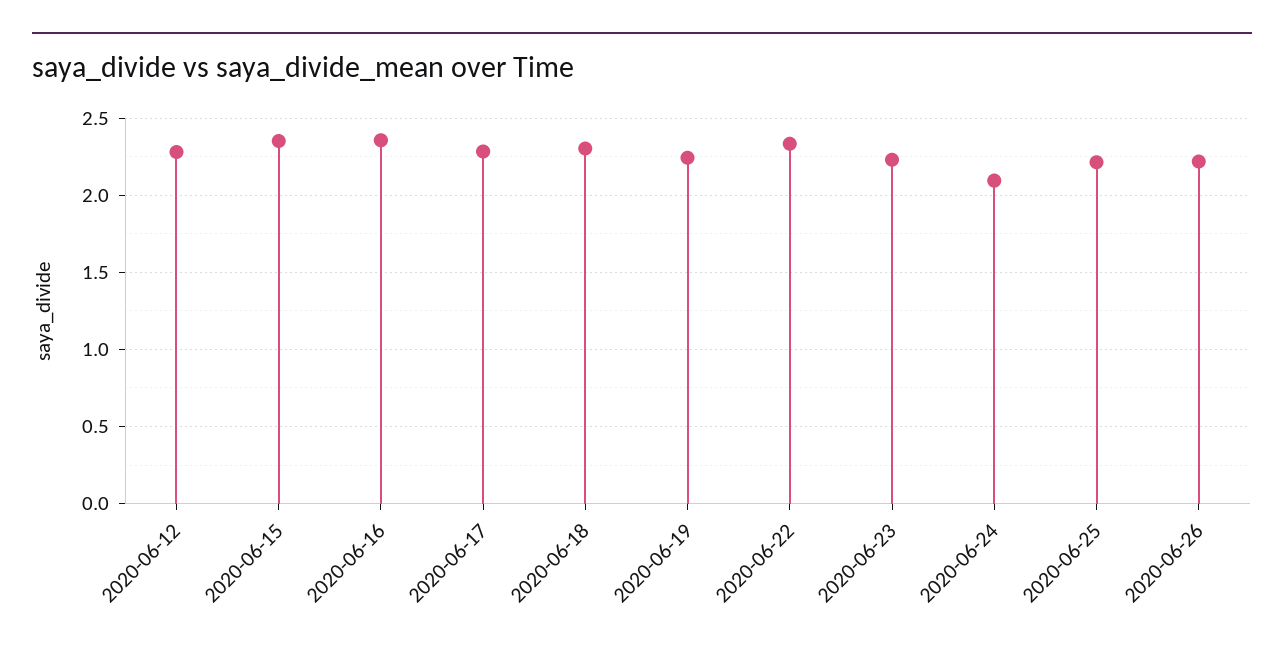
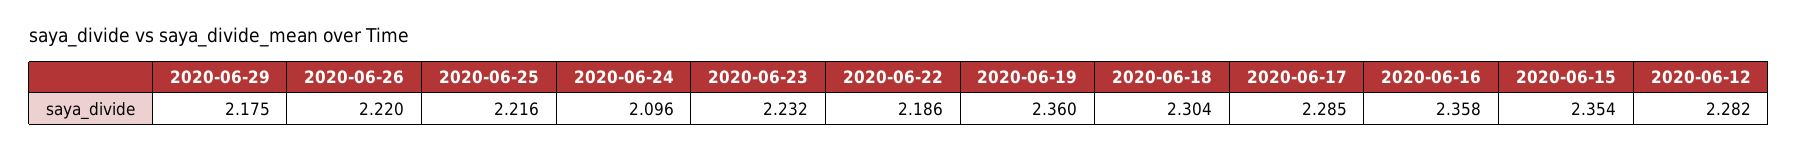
2020-06-19: 2.25 -> 2.36
2020-06-22: 2.35 -> 2.186
2020-06-29: none -> 2.175

